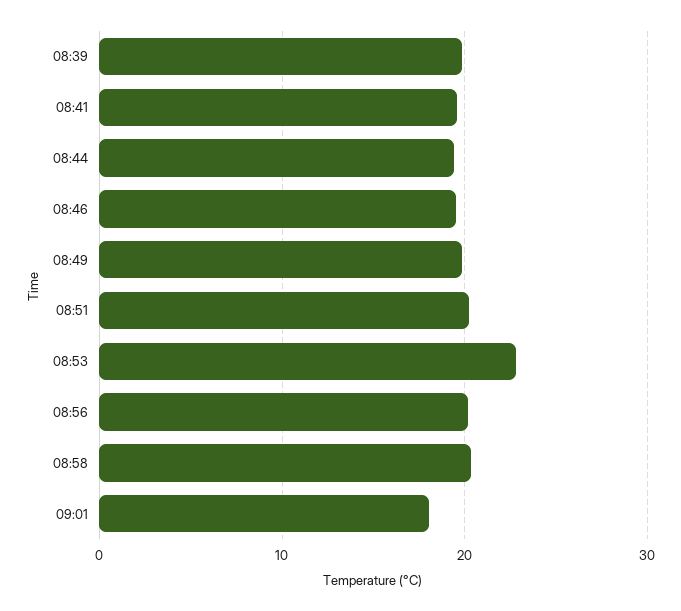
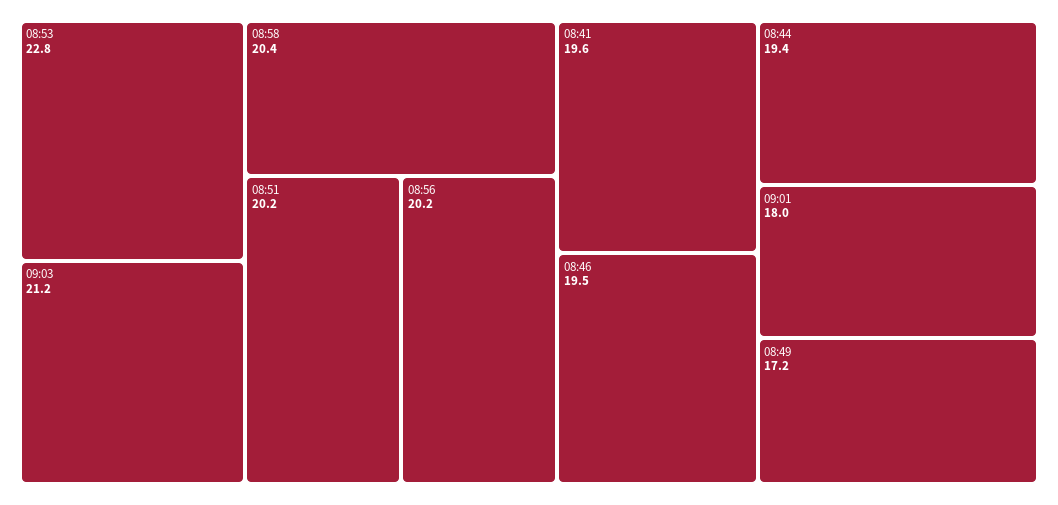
08:39: 20 -> none
08:49: 20 -> 17.2
09:03: none -> 21.2

